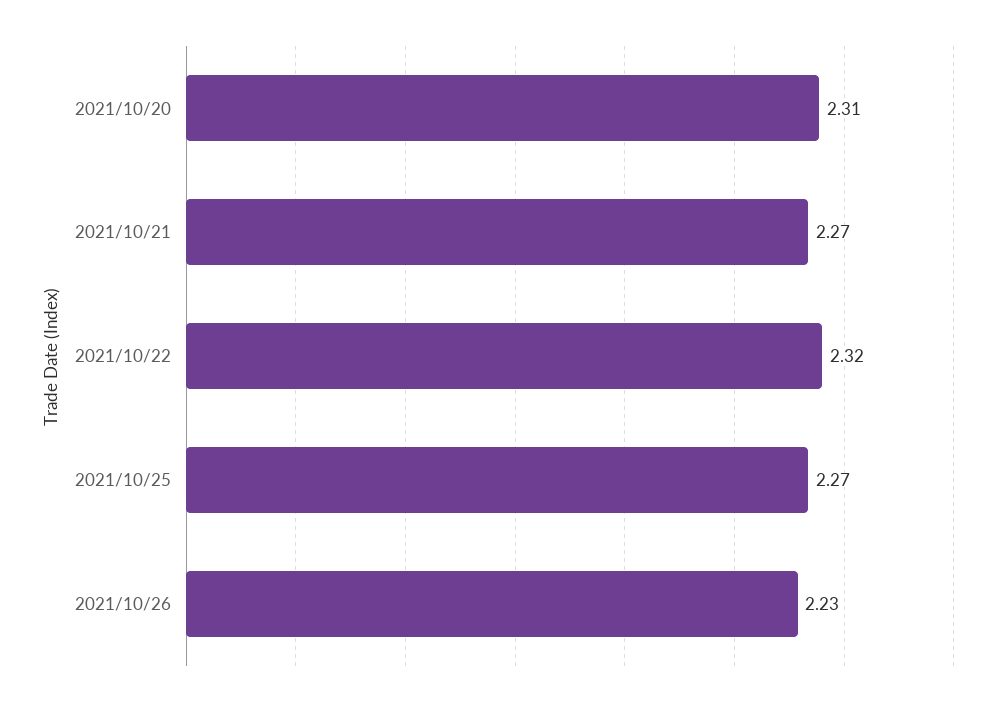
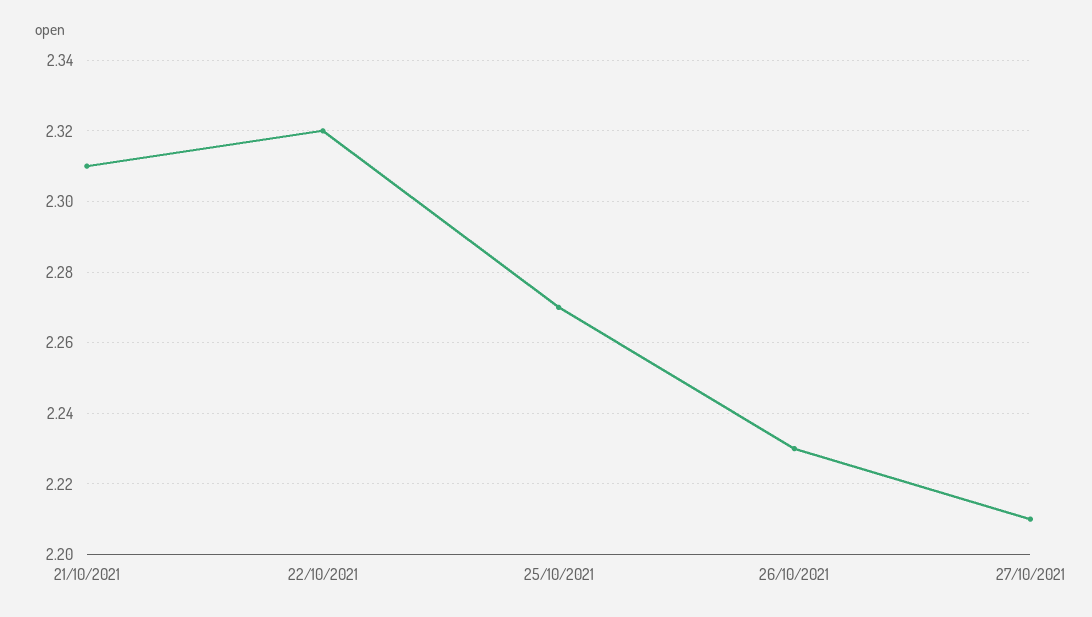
2021/10/20: 2.31 -> none
2021/10/21: 2.27 -> 2.31
27/10/2021: none -> 2.21

